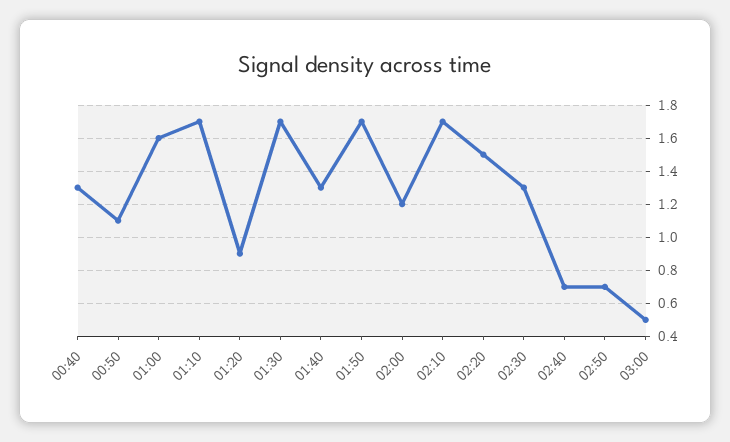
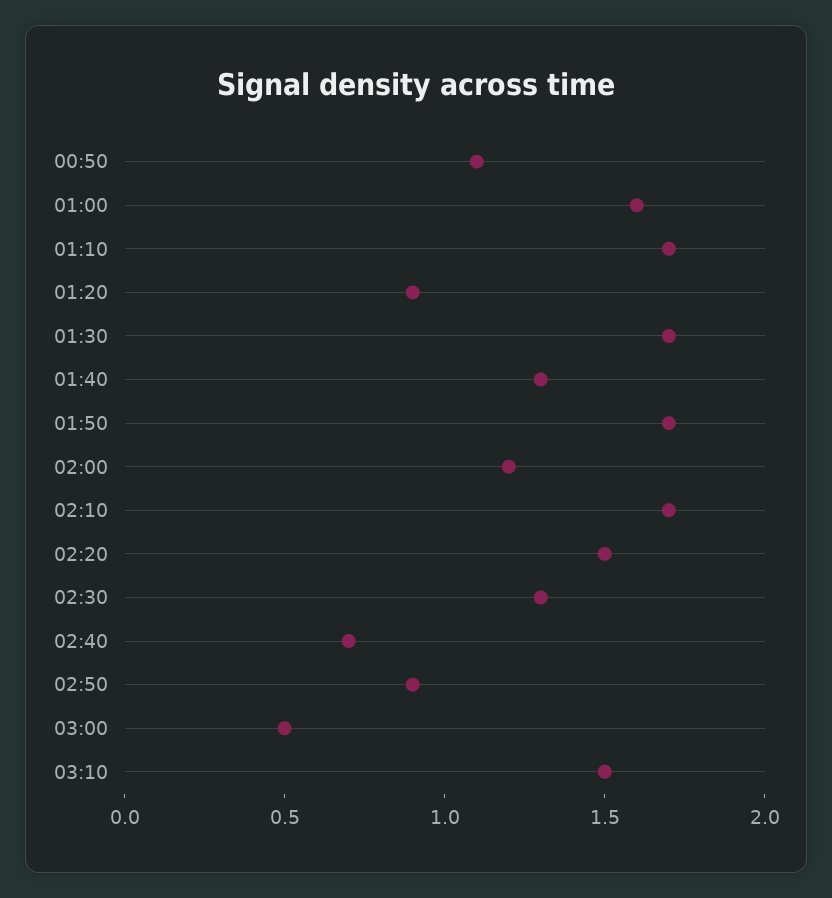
00:40: 1.3 -> none
02:50: 0.7 -> 0.9
03:10: none -> 1.5

